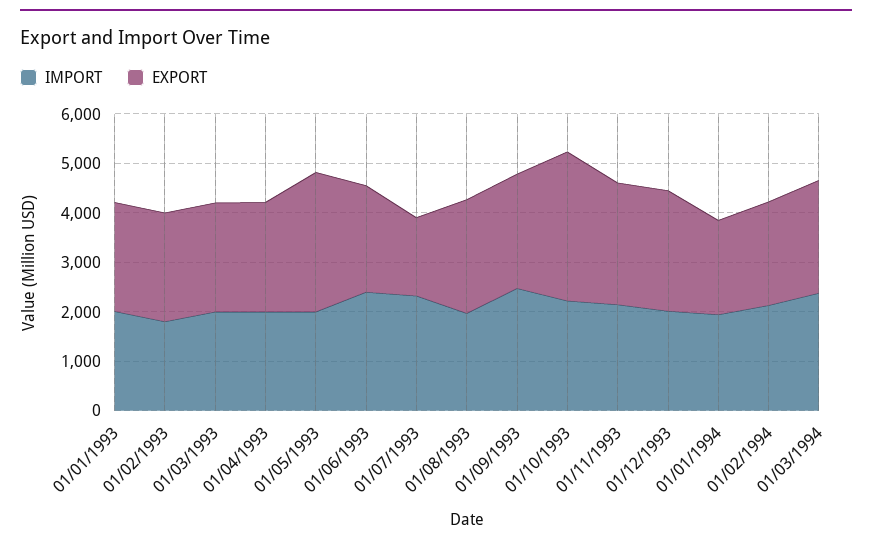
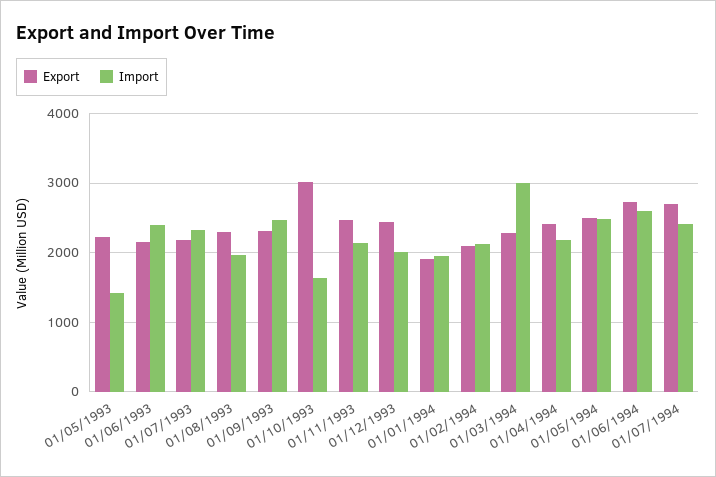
IMPORT, 01/01/1993: 2000 -> none
EXPORT, 01/01/1993: 2200 -> none
IMPORT, 01/02/1993: 1800 -> none
EXPORT, 01/02/1993: 2200 -> none
IMPORT, 01/03/1993: 2000 -> none
EXPORT, 01/03/1993: 2200 -> none
IMPORT, 01/04/1993: 2000 -> none
EXPORT, 01/04/1993: 2200 -> none
IMPORT, 01/05/1993: 2000 -> 1400
EXPORT, 01/05/1993: 2800 -> 2200
EXPORT, 01/07/1993: 1600 -> 2200
IMPORT, 01/10/1993: 2200 -> 1600
IMPORT, 01/03/1994: 2400 -> 3000
EXPORT, 01/04/1994: none -> 2400
IMPORT, 01/04/1994: none -> 2200
EXPORT, 01/05/1994: none -> 2500
IMPORT, 01/05/1994: none -> 2500
EXPORT, 01/06/1994: none -> 2700
IMPORT, 01/06/1994: none -> 2600
EXPORT, 01/07/1994: none -> 2700
IMPORT, 01/07/1994: none -> 2400

